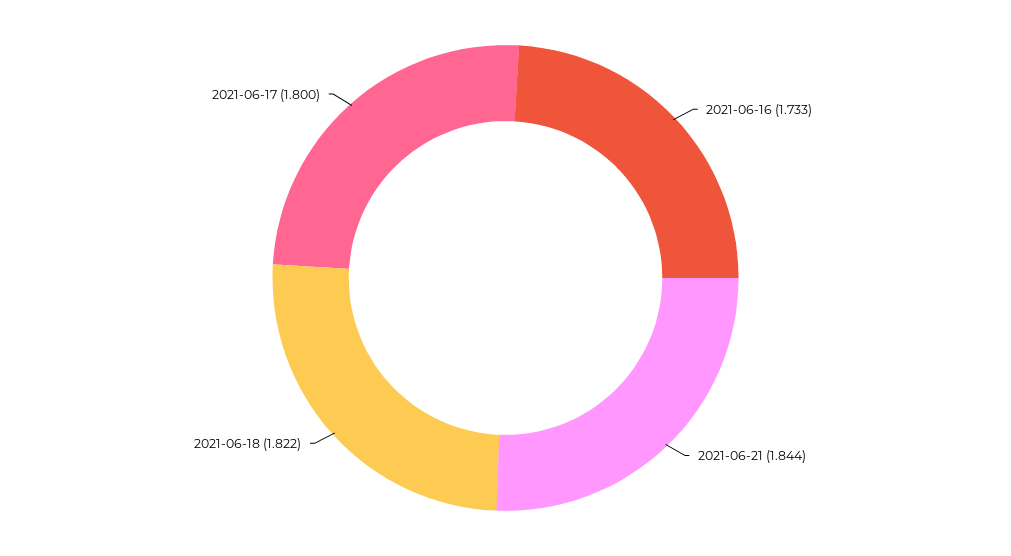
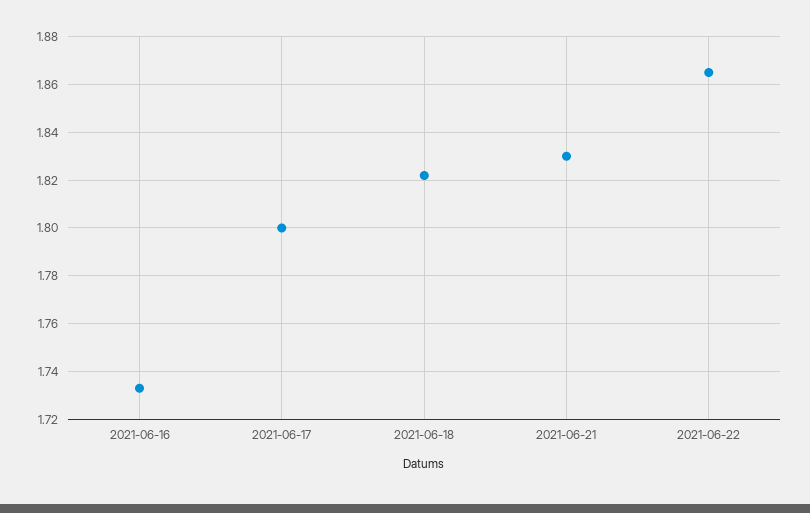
2021-06-21: 1.844 -> 1.83
2021-06-22: none -> 1.865

